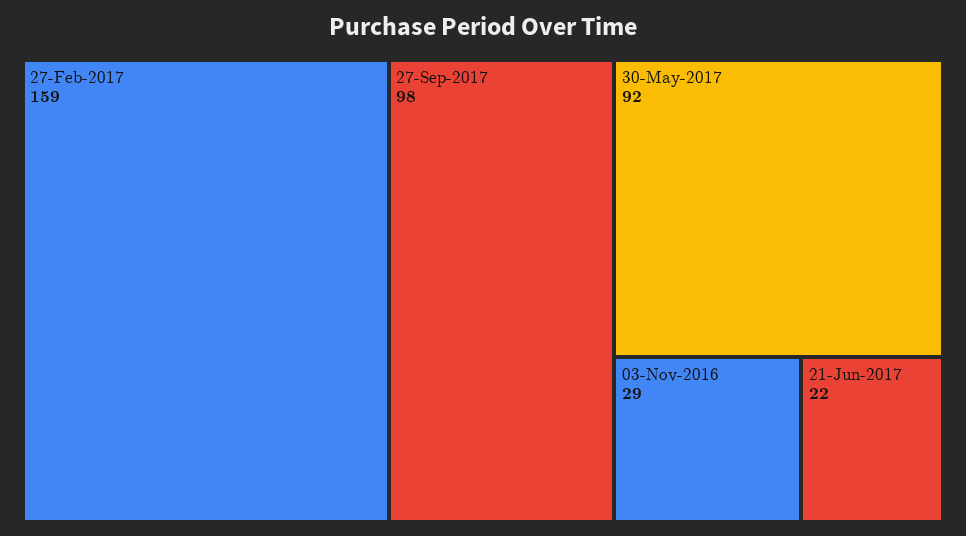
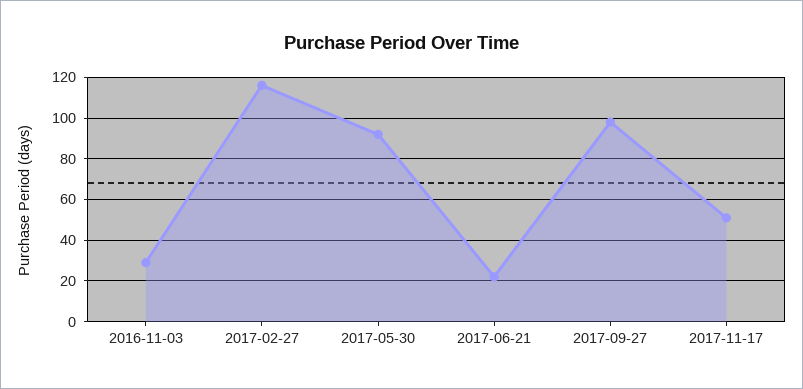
27-Feb-2017: 159 -> 115
2017-11-17: none -> 50

